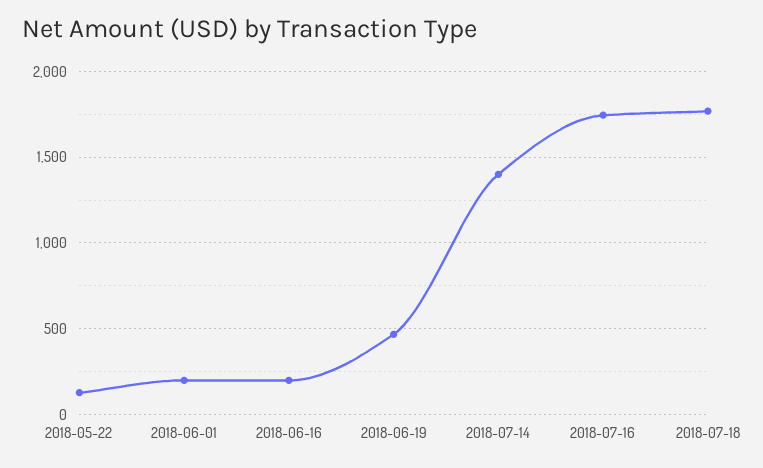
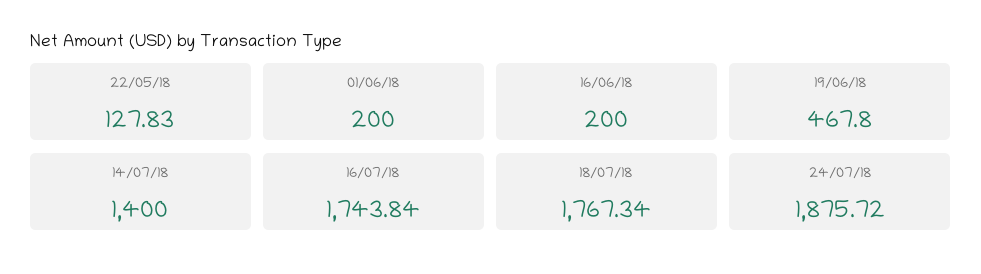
24/07/18: none -> 1875.72

